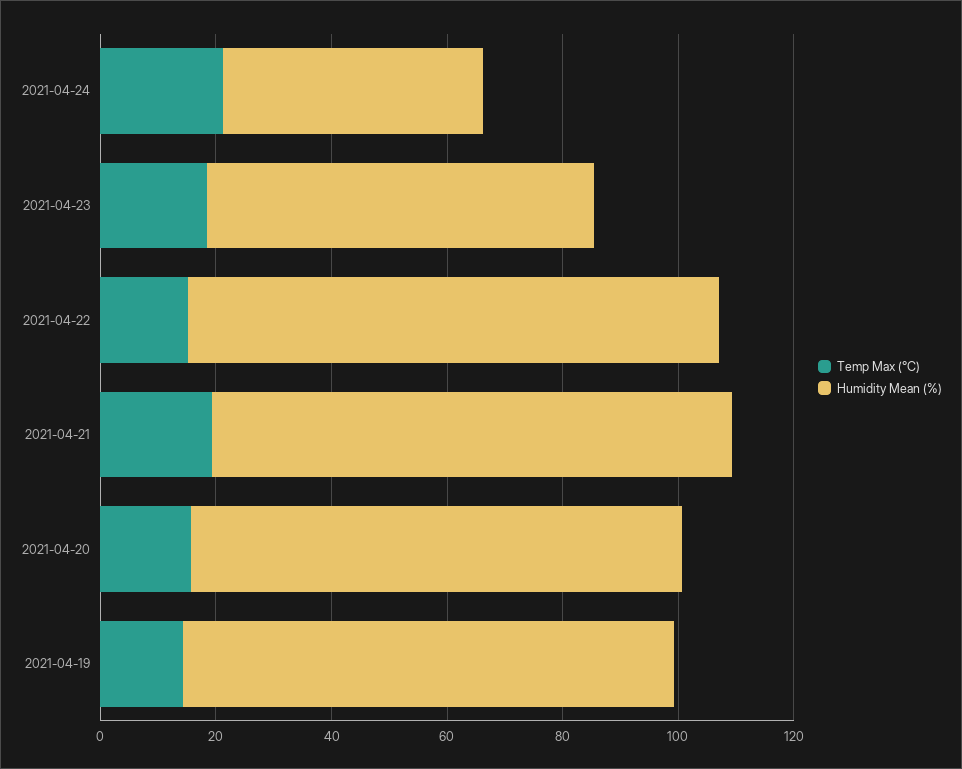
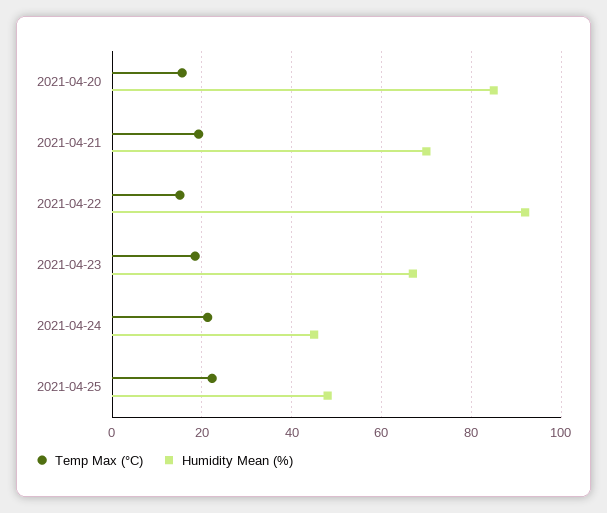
Humidity Mean (%), 2021-04-21: 90 -> 70
Temp Max (°C), 2021-04-19: 15 -> none
Humidity Mean (%), 2021-04-19: 85 -> none
Temp Max (°C), 2021-04-25: none -> 22
Humidity Mean (%), 2021-04-25: none -> 48

